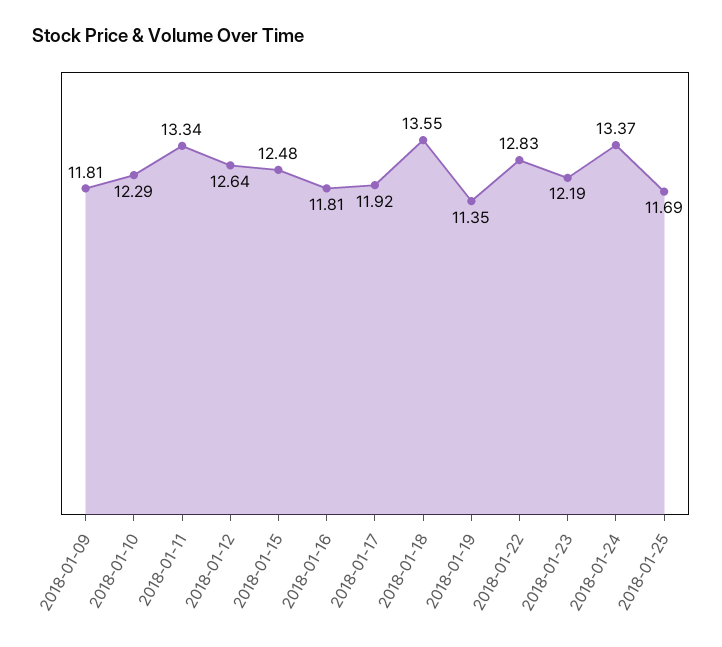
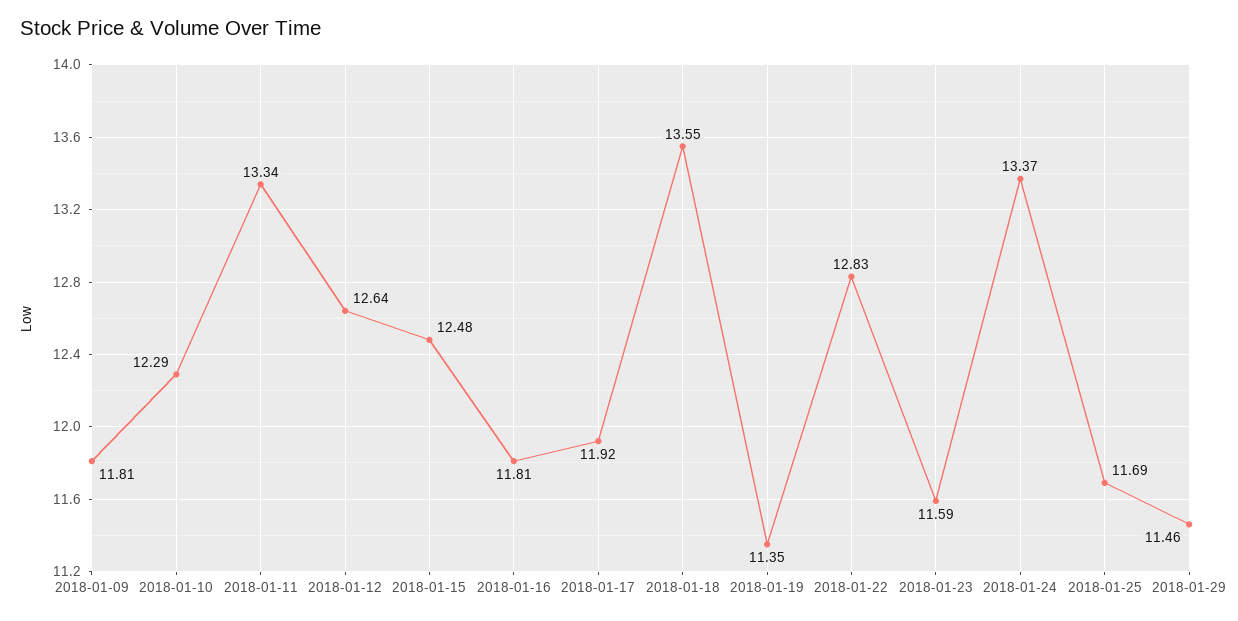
2018-01-23: 12.19 -> 11.59
2018-01-29: none -> 11.46

